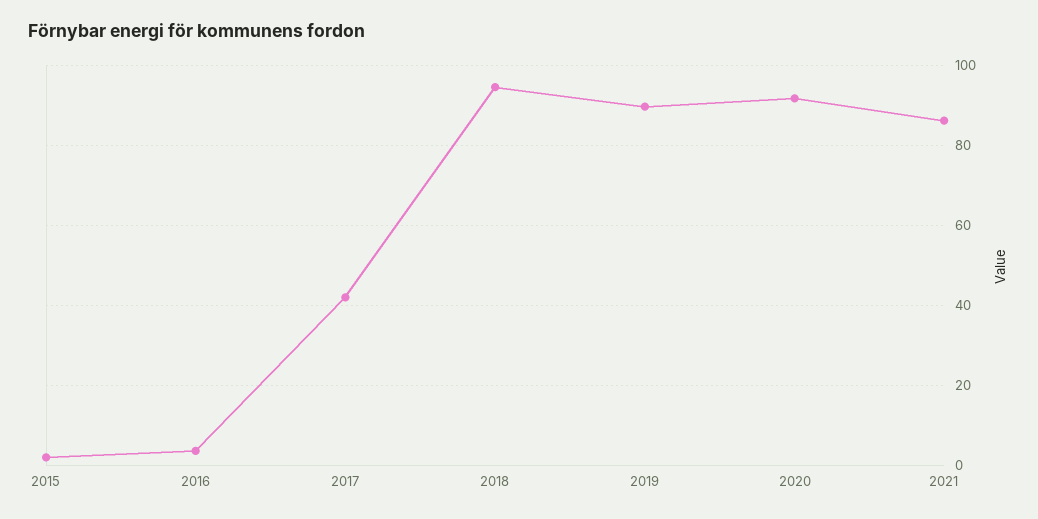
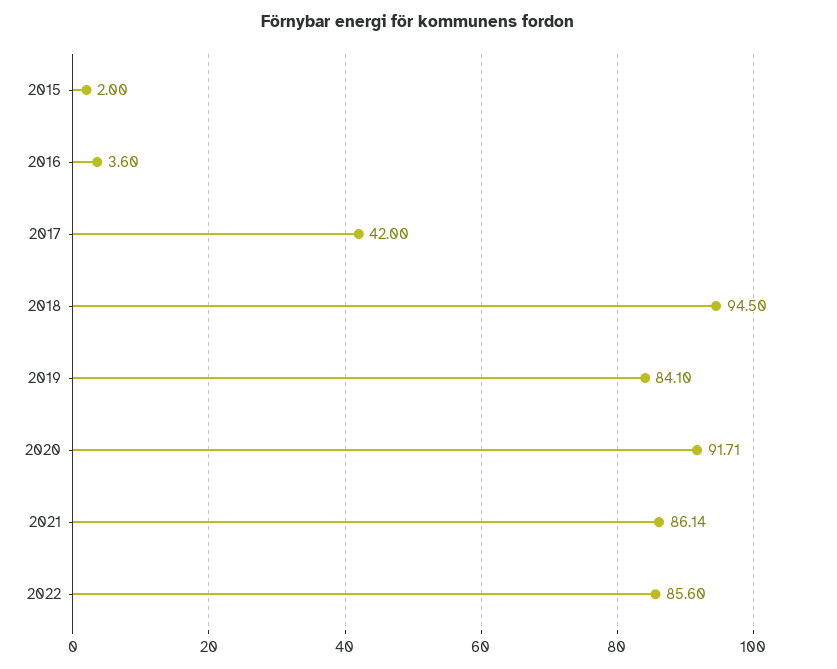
2019: 90 -> 84.1
2022: none -> 85.6

